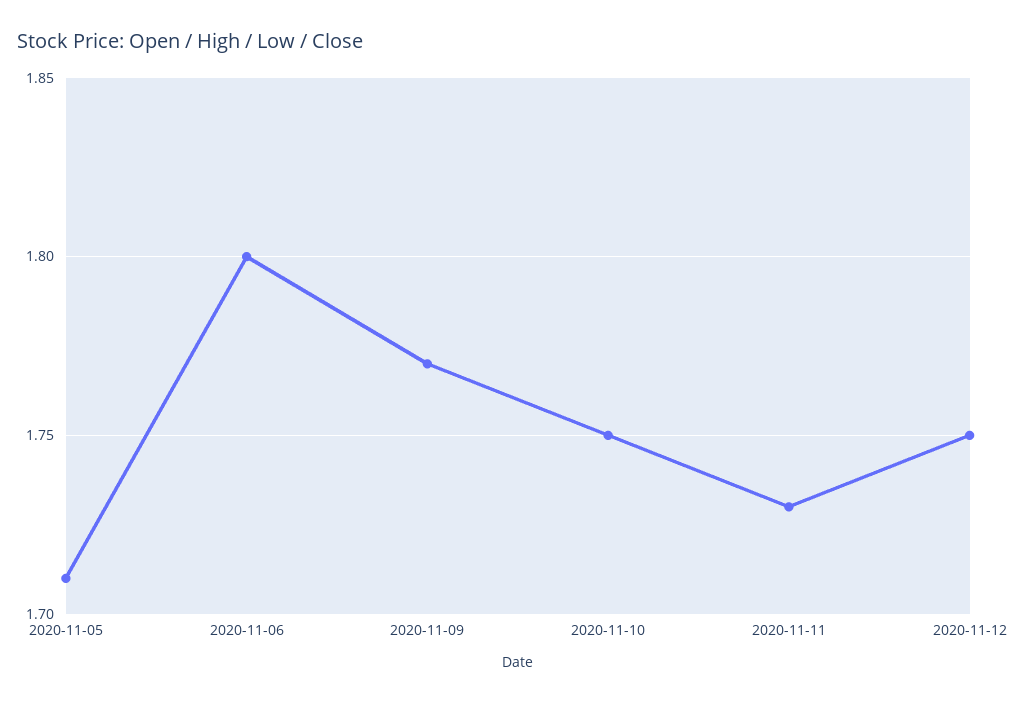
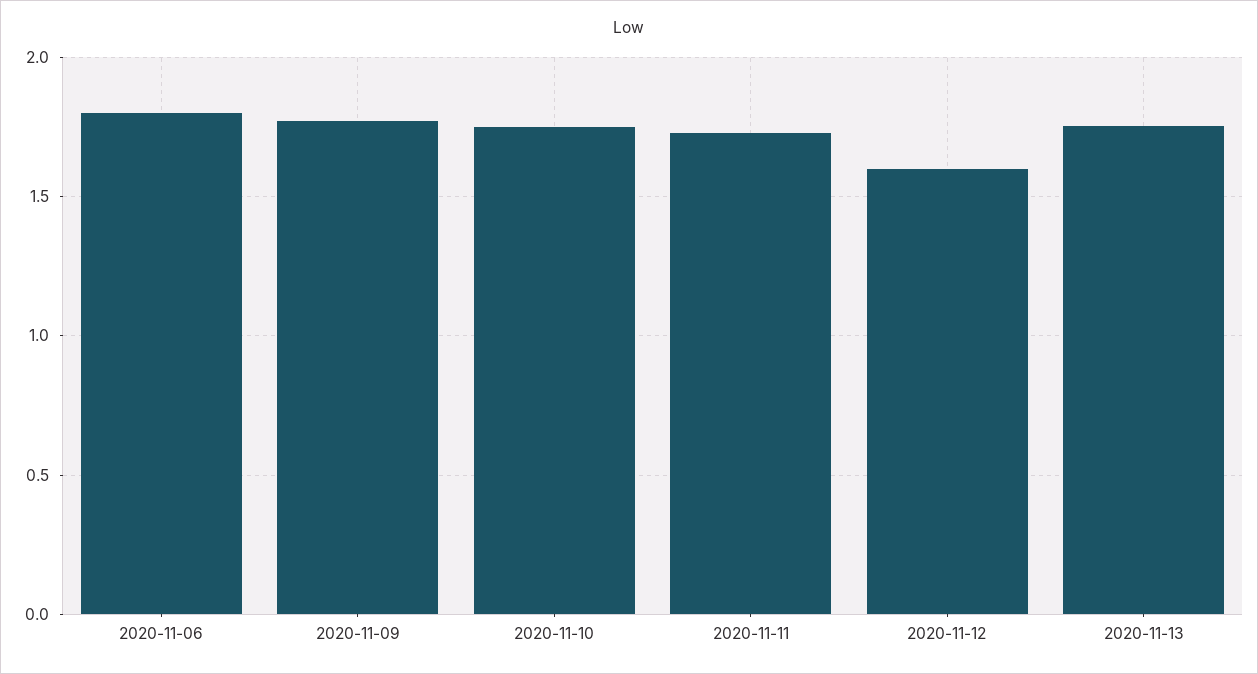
2020-11-05: 1.71 -> none
2020-11-12: 1.75 -> 1.6
2020-11-13: none -> 1.75

